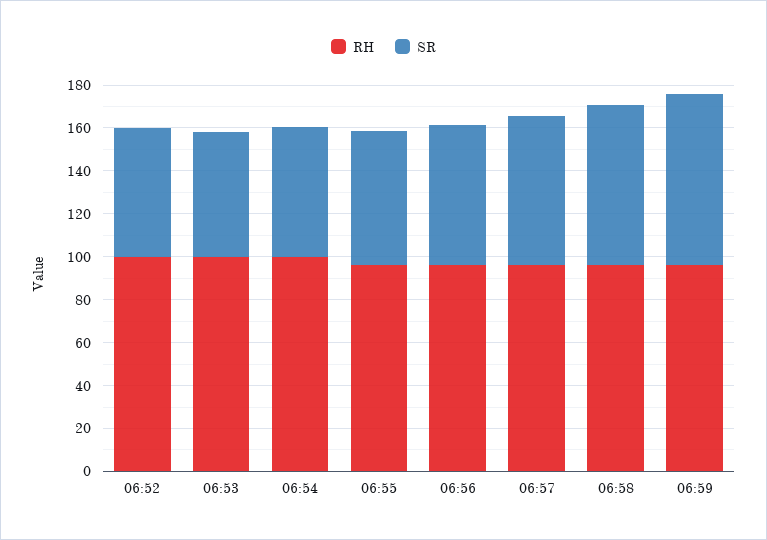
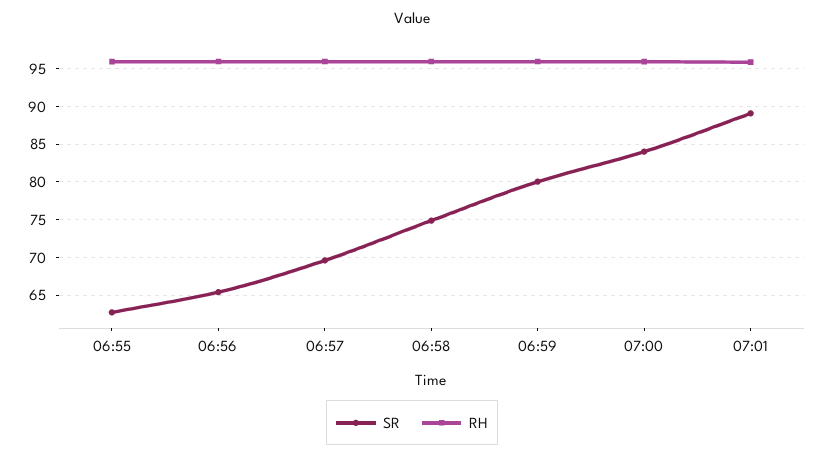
RH, 06:52: 100 -> none
SR, 06:52: 60 -> none
RH, 06:53: 100 -> none
SR, 06:53: 60 -> none
RH, 06:54: 100 -> none
SR, 06:54: 60 -> none
SR, 07:00: none -> 84
RH, 07:00: none -> 96
SR, 07:01: none -> 89
RH, 07:01: none -> 96

